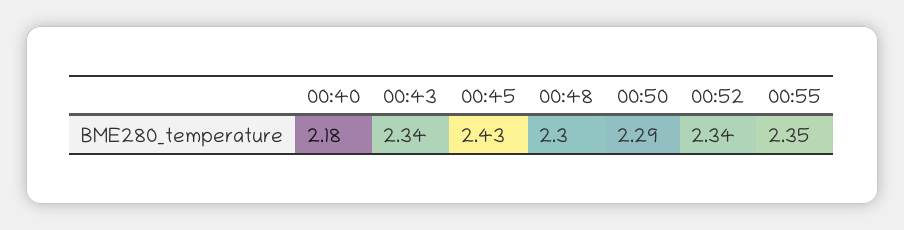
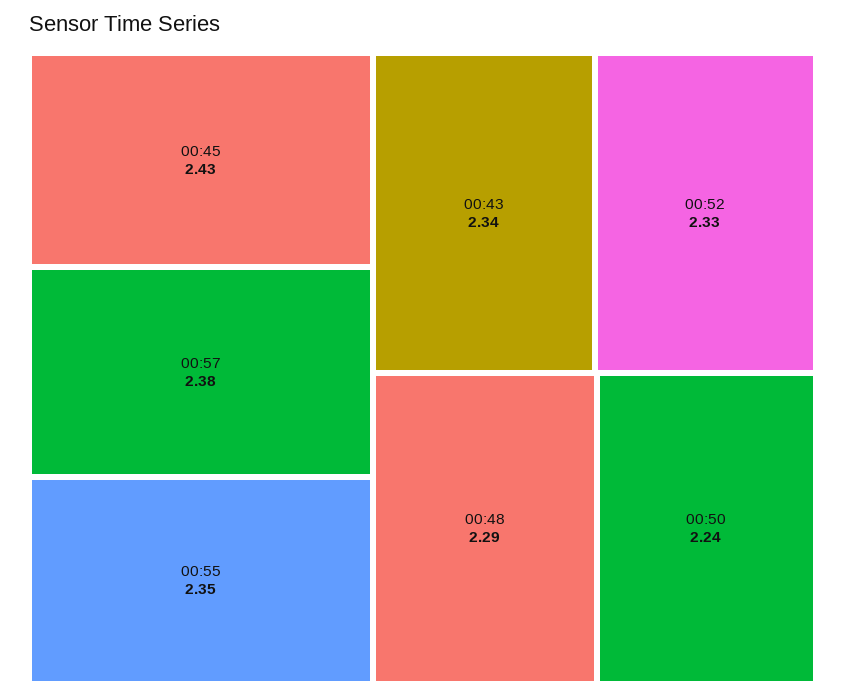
00:40: 2.18 -> none
00:48: 2.3 -> 2.29
00:50: 2.29 -> 2.24
00:52: 2.34 -> 2.33
00:57: none -> 2.38

